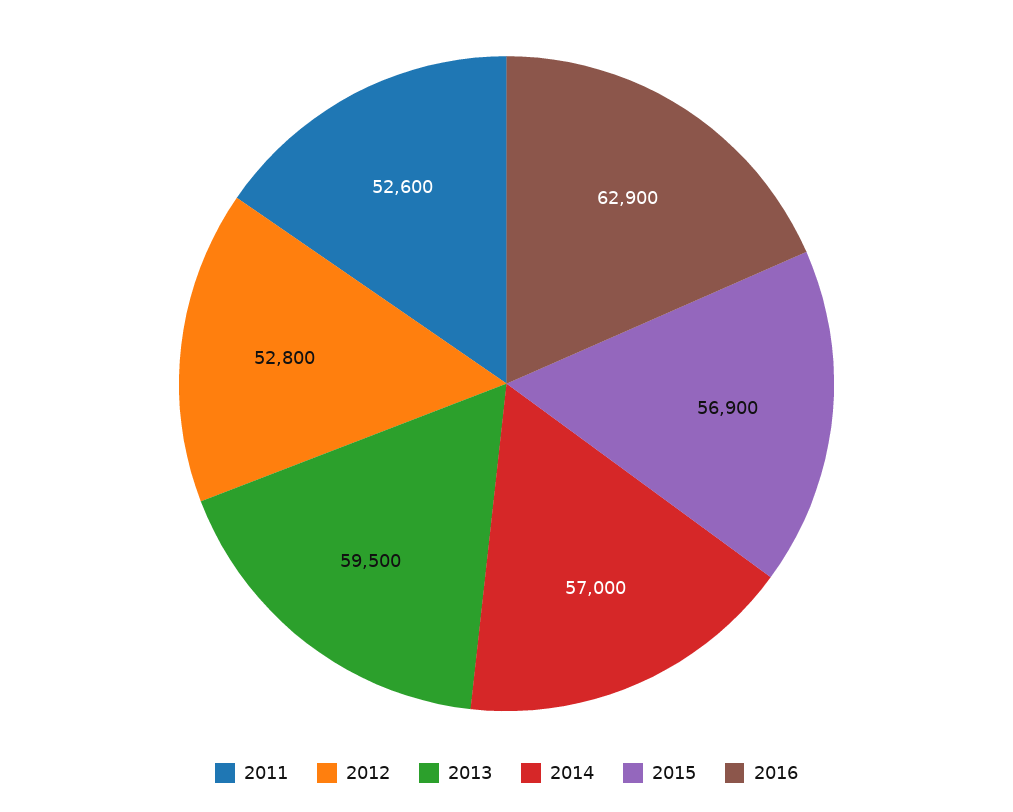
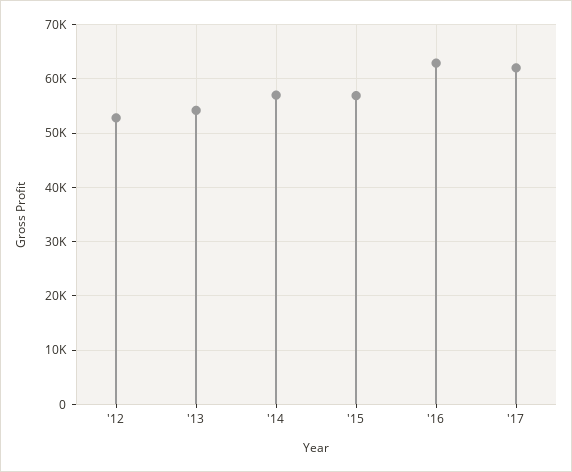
2011: 52600 -> none
2013: 59500 -> 54000
'17: none -> 62000

